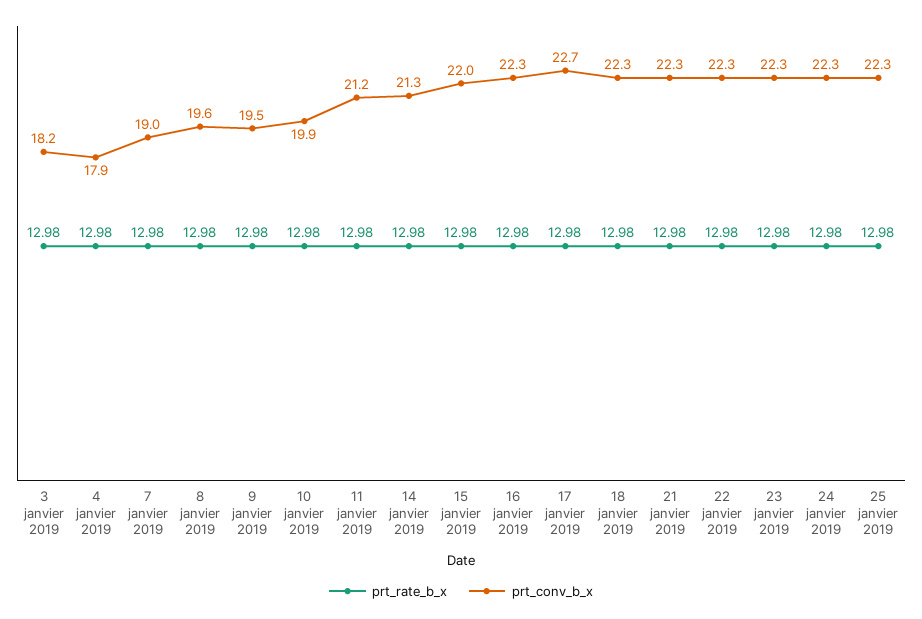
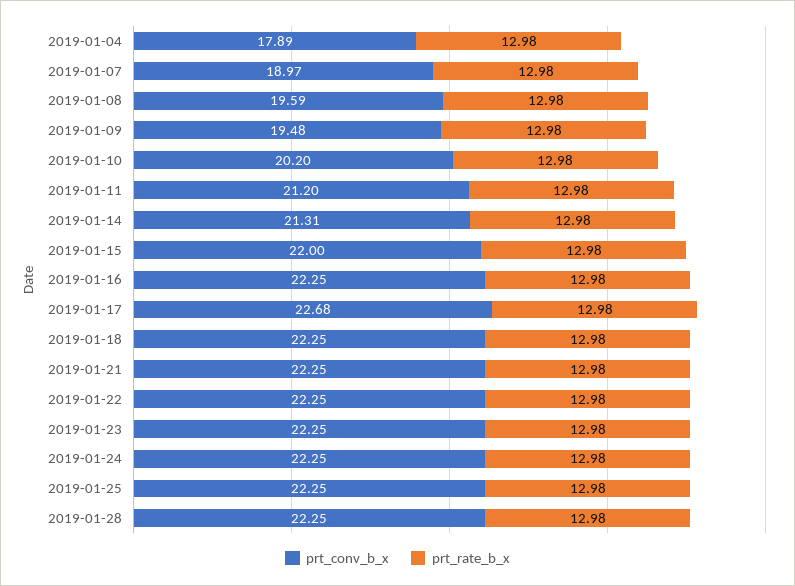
prt_rate_b_x, 3 janvier 2019: 12.98 -> none
prt_conv_b_x, 3 janvier 2019: 18.2 -> none
prt_conv_b_x, 10 janvier 2019: 19.9 -> 20.2
prt_conv_b_x, 2019-01-28: none -> 22.25
prt_rate_b_x, 2019-01-28: none -> 12.98

